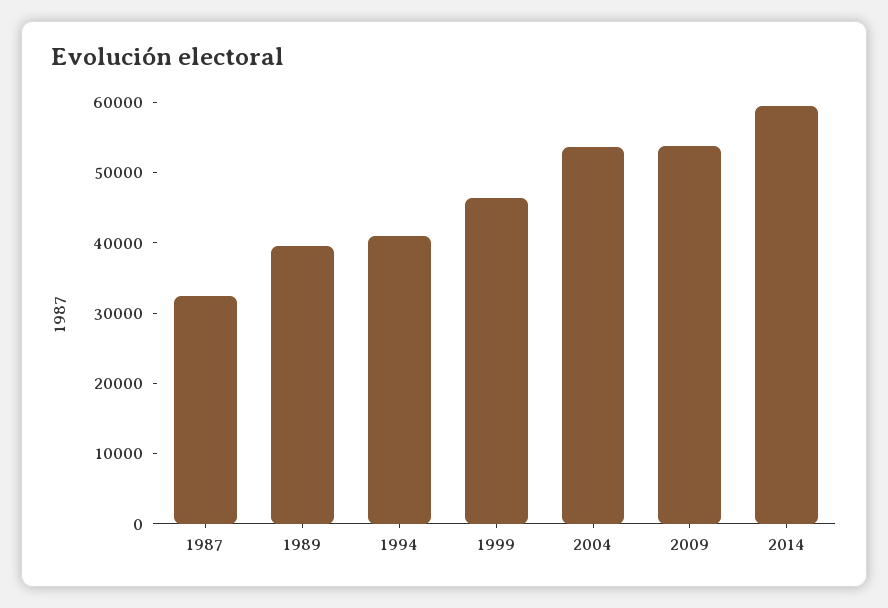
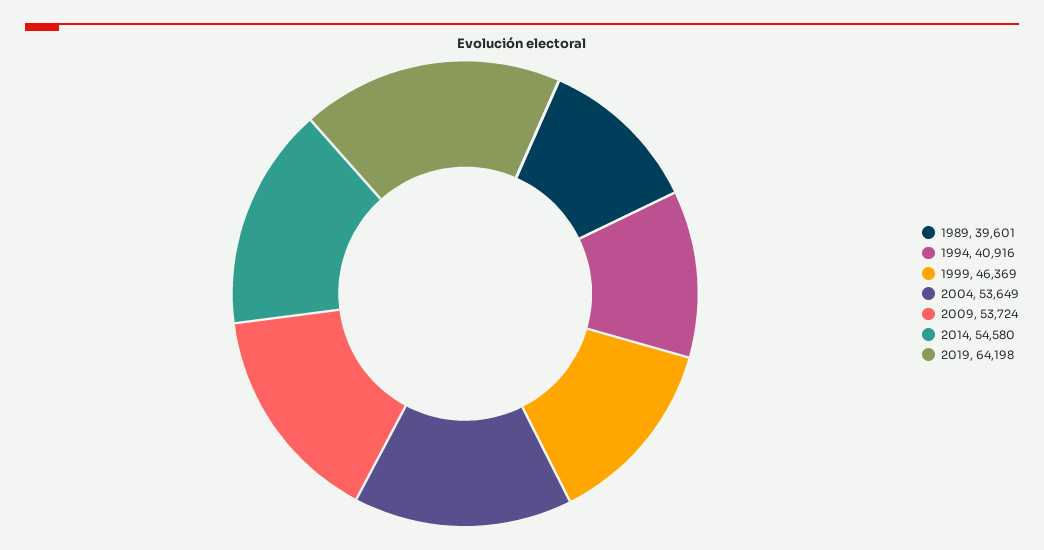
1987: 32000 -> none
2014: 60000 -> 54580
2019: none -> 64198

